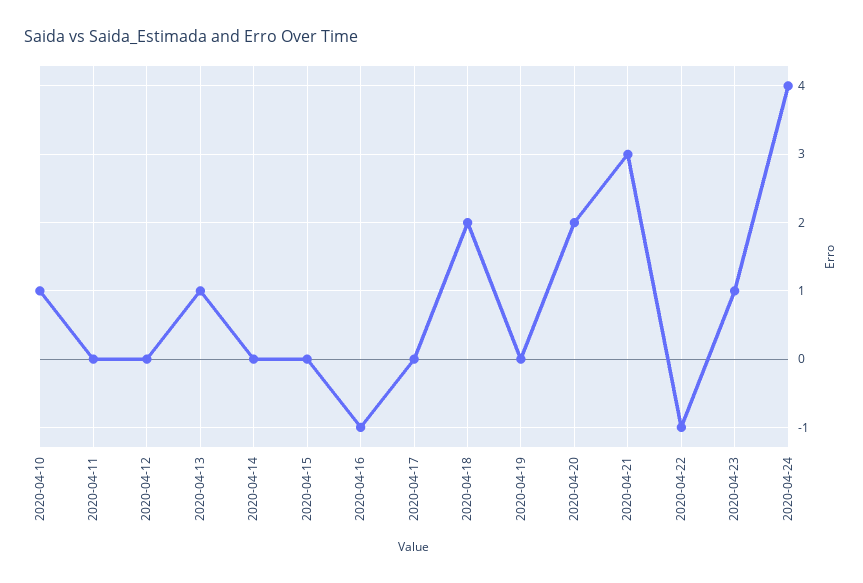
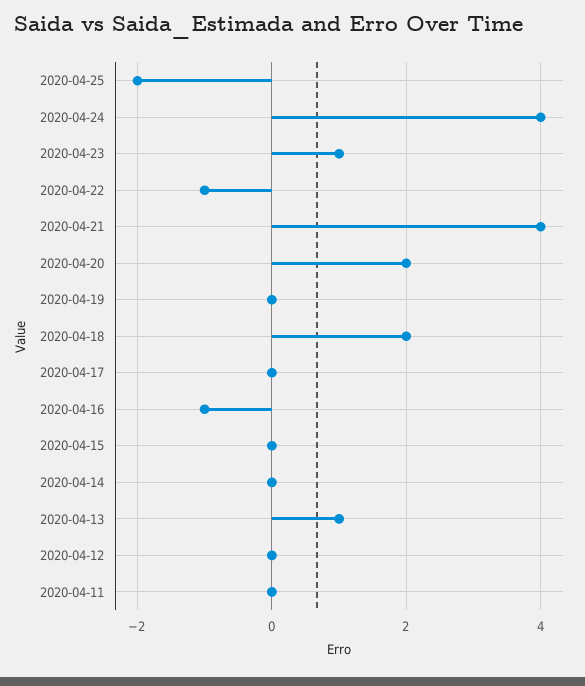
2020-04-10: 1 -> none
2020-04-21: 3 -> 4
2020-04-25: none -> -2

